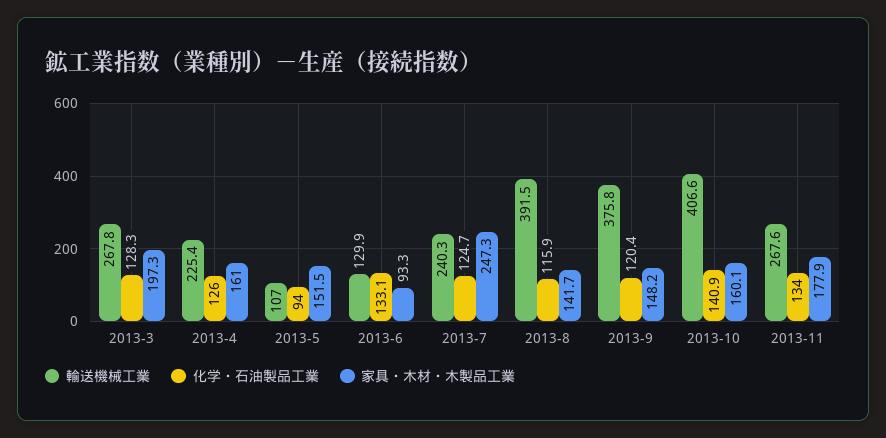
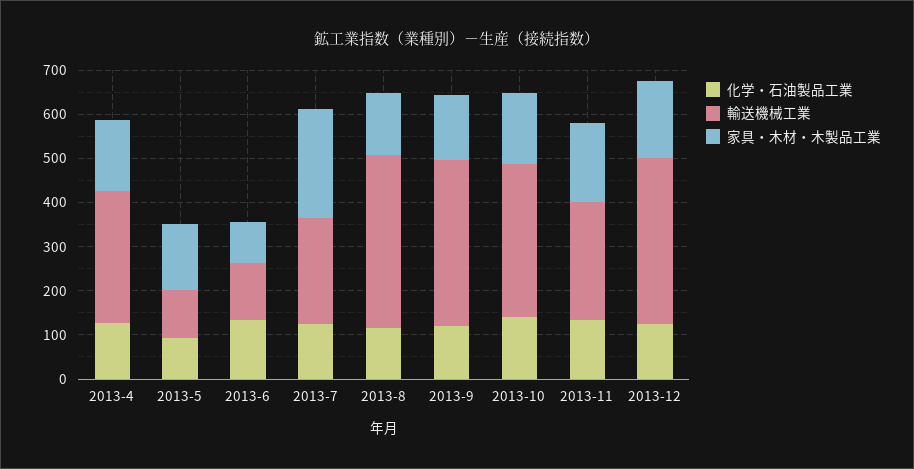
輸送機械工業, 2013-3: 267.8 -> none
化学・石油製品工業, 2013-3: 128.3 -> none
家具・木材・木製品工業, 2013-3: 197.3 -> none
輸送機械工業, 2013-4: 225.4 -> 300
輸送機械工業, 2013-10: 406.6 -> 340
化学・石油製品工業, 2013-12: none -> 120
輸送機械工業, 2013-12: none -> 380
家具・木材・木製品工業, 2013-12: none -> 180

